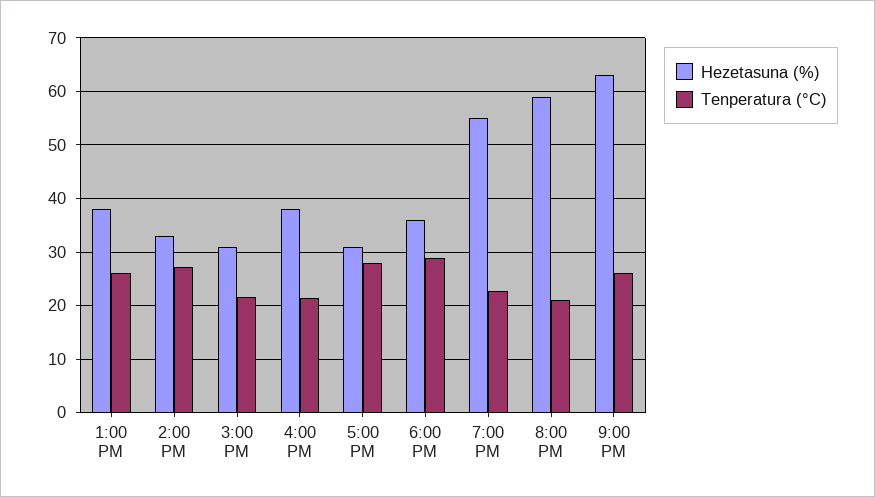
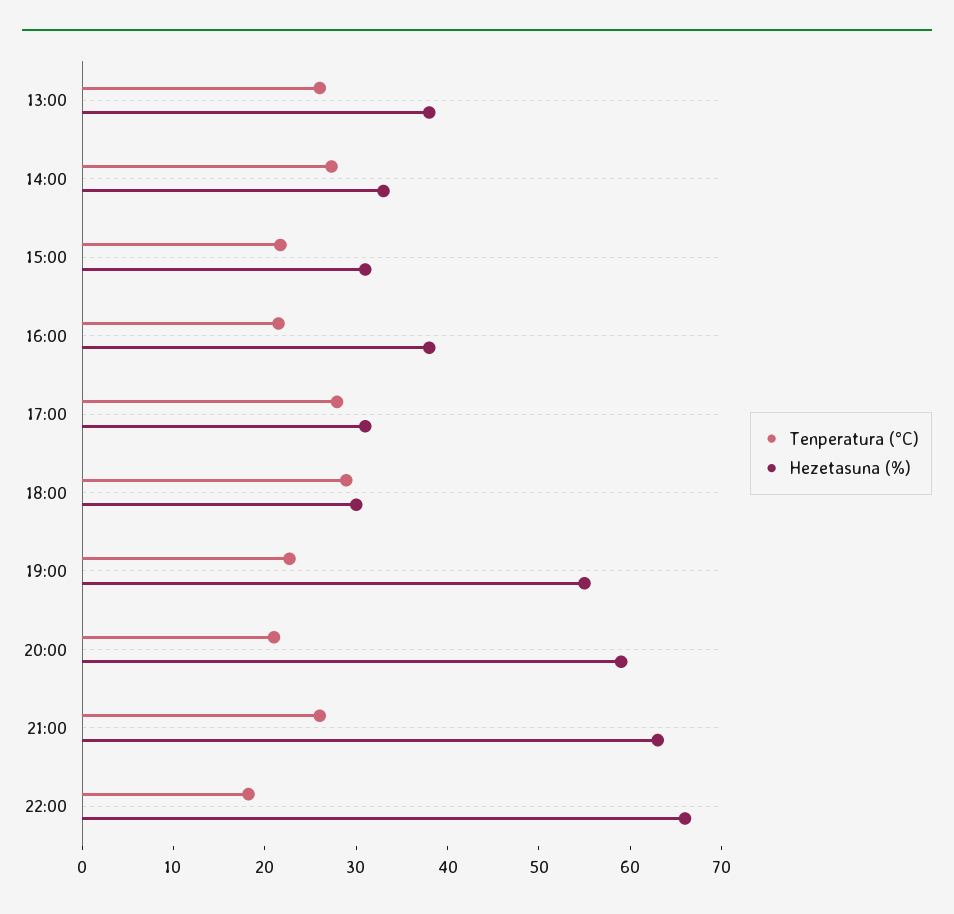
Hezetasuna (%), 6:00 PM: 36 -> 30
Tenperatura (°C), 22:00: none -> 18
Hezetasuna (%), 22:00: none -> 66

